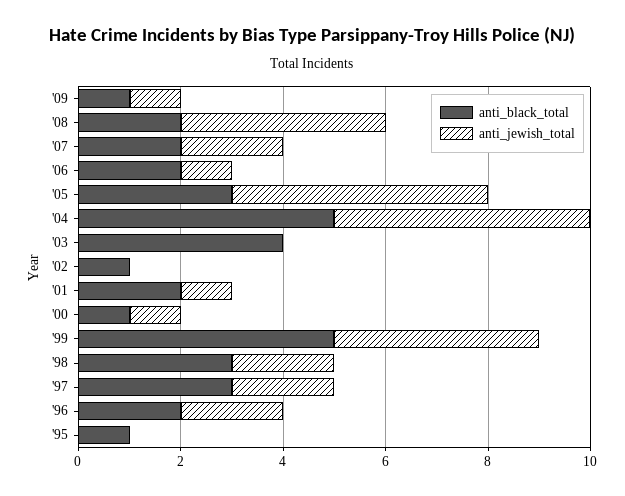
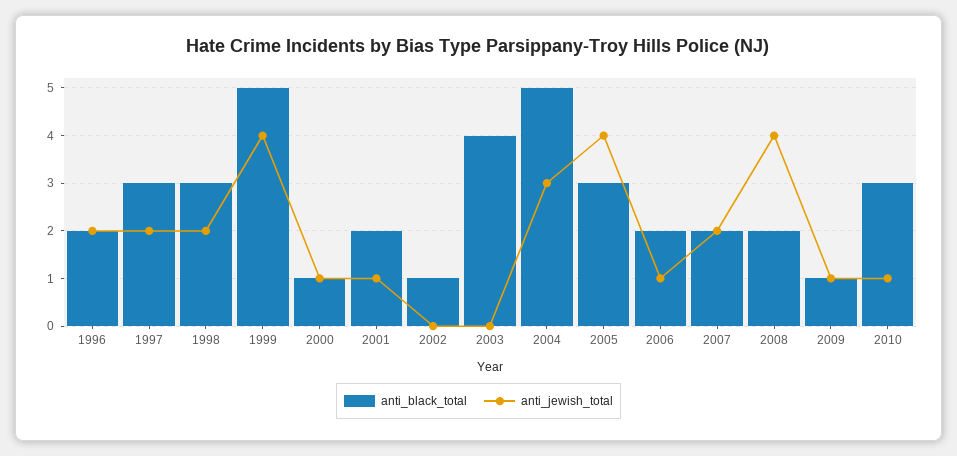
anti_jewish_total, '05: 5 -> 4
anti_jewish_total, '04: 5 -> 3
anti_black_total, '95: 1 -> none
anti_jewish_total, '95: 0 -> none
anti_black_total, 2010: none -> 3
anti_jewish_total, 2010: none -> 1

